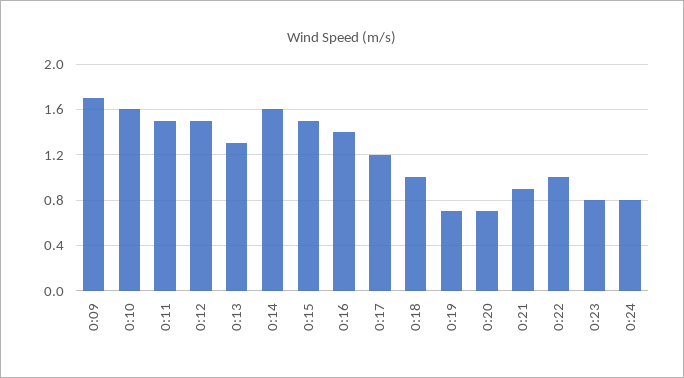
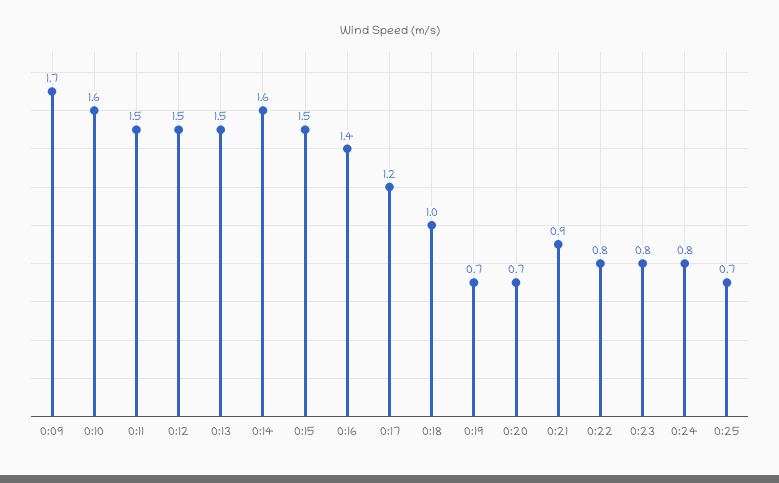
0:13: 1.3 -> 1.5
0:22: 1 -> 0.8
0:25: none -> 0.7

